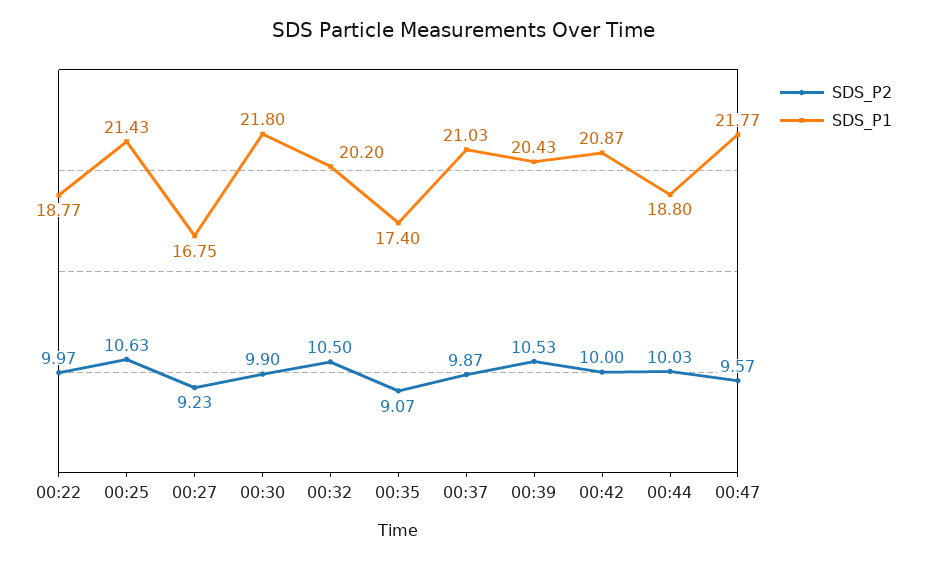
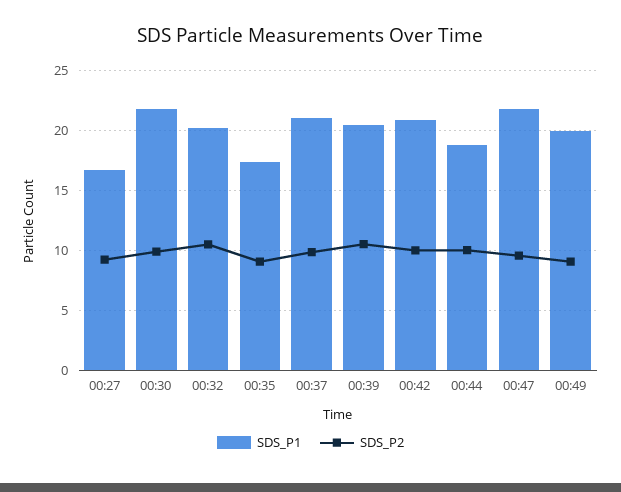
SDS_P2, 00:22: 9.97 -> none
SDS_P1, 00:22: 18.77 -> none
SDS_P2, 00:25: 10.63 -> none
SDS_P1, 00:25: 21.43 -> none
SDS_P1, 00:49: none -> 20
SDS_P2, 00:49: none -> 9

